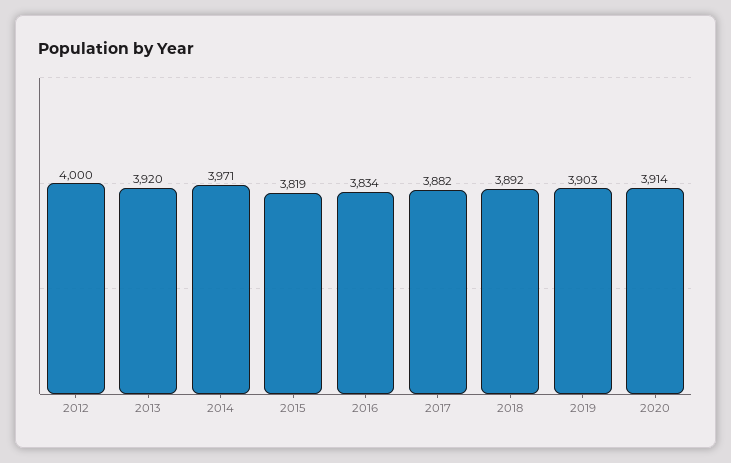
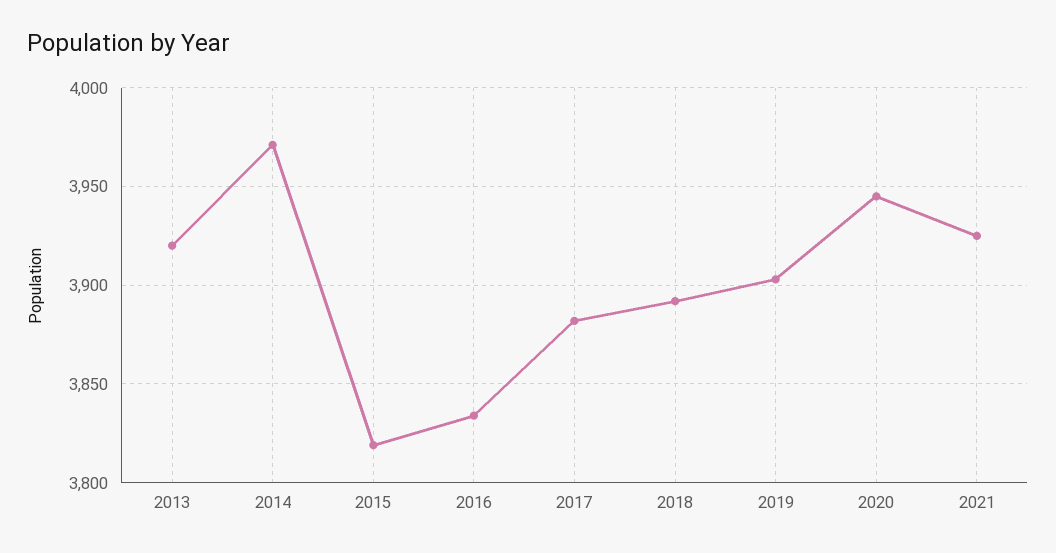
2012: 4000 -> none
2020: 3914 -> 3945
2021: none -> 3925

